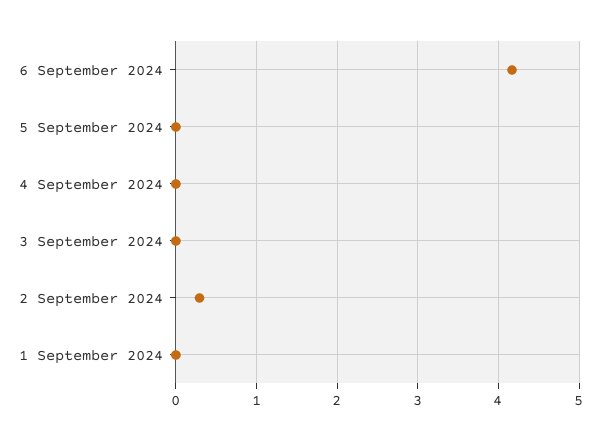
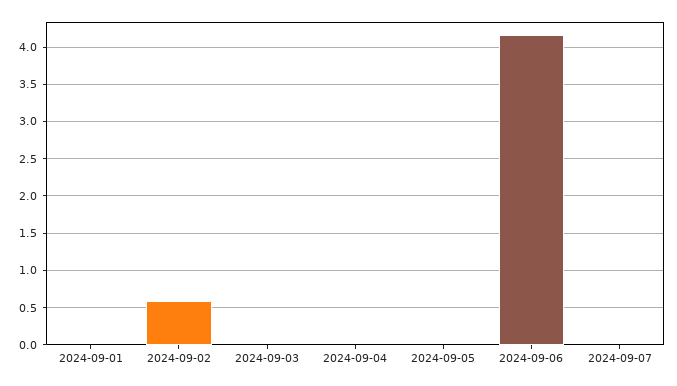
2 September 2024: 0.3 -> 0.6
2024-09-07: none -> 0

